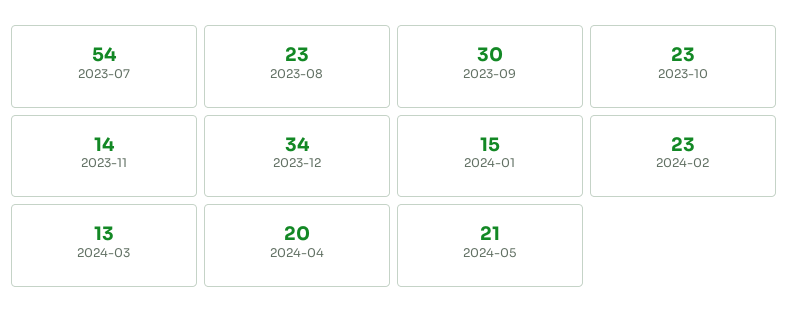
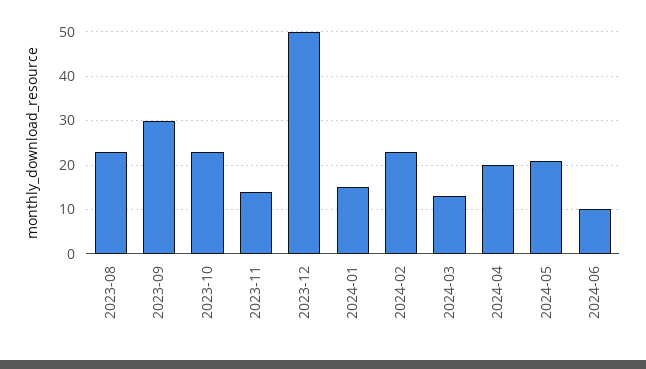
2023-07: 54 -> none
2023-12: 34 -> 50
2024-06: none -> 10

